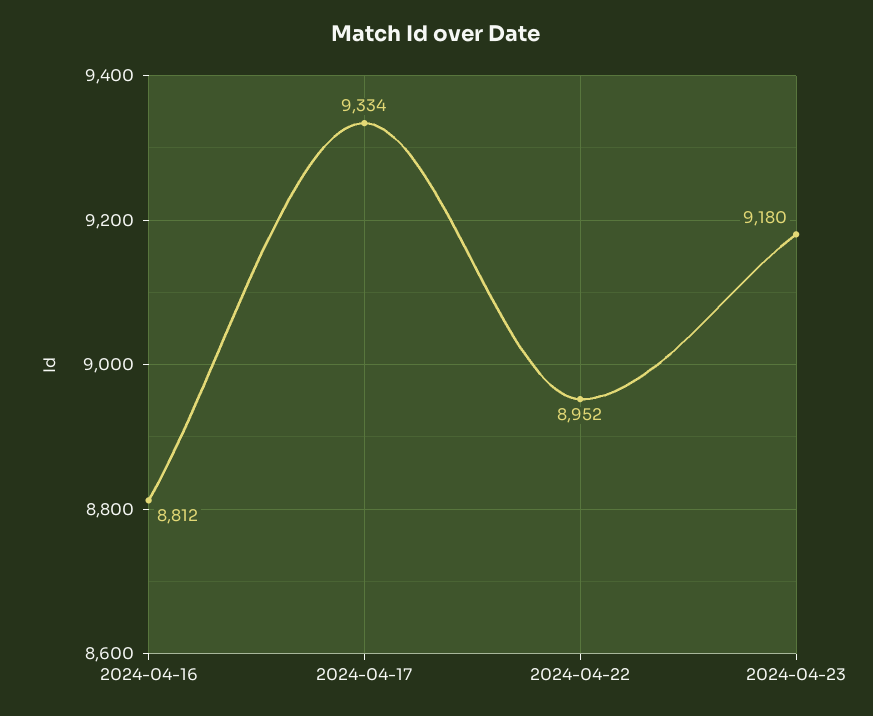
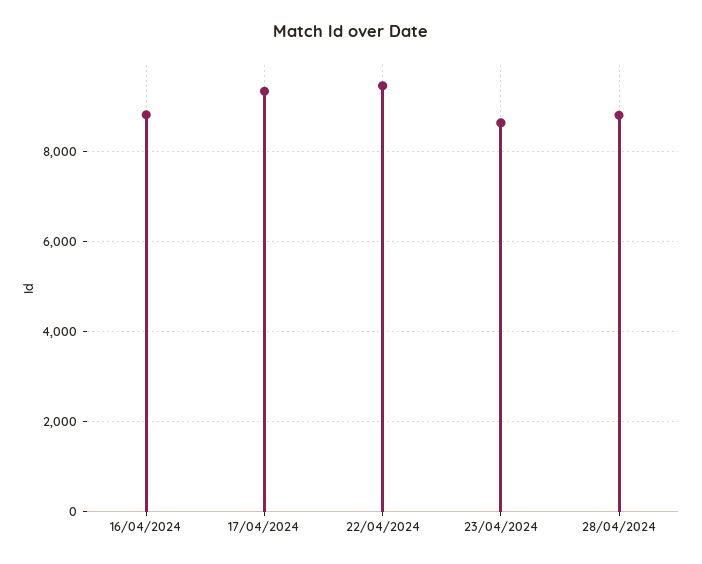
2024-04-22: 8952 -> 9400
2024-04-23: 9180 -> 8600
28/04/2024: none -> 8800

